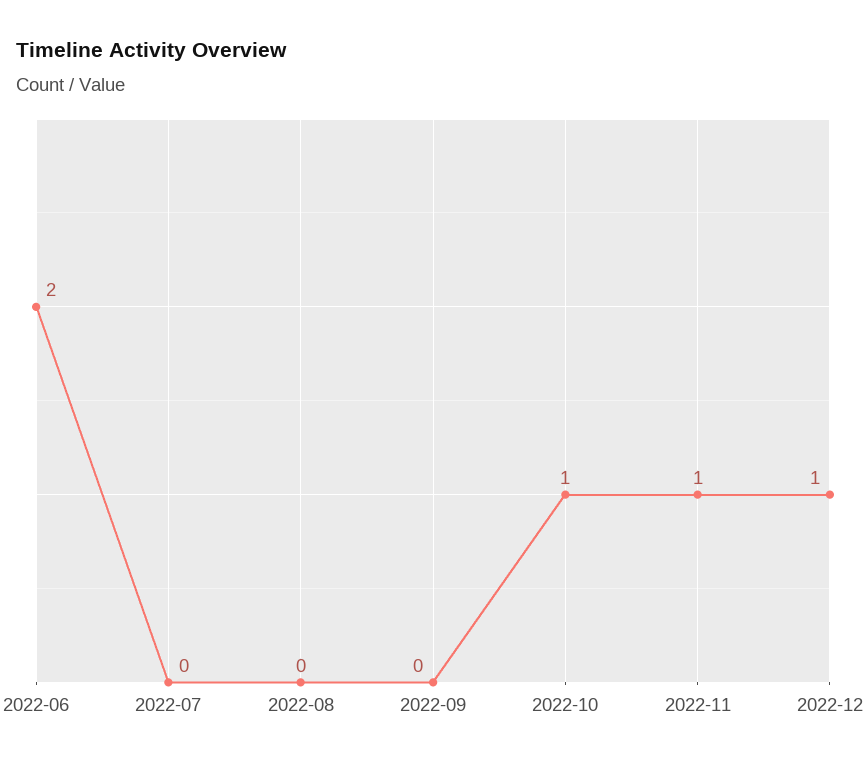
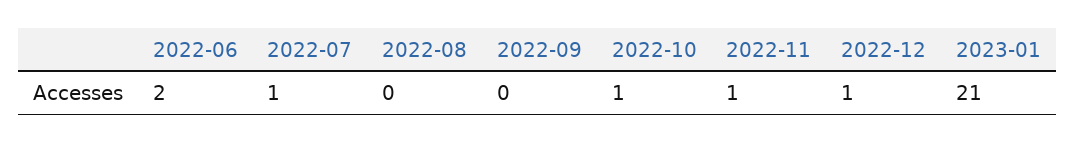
2022-07: 0 -> 1
2023-01: none -> 21

